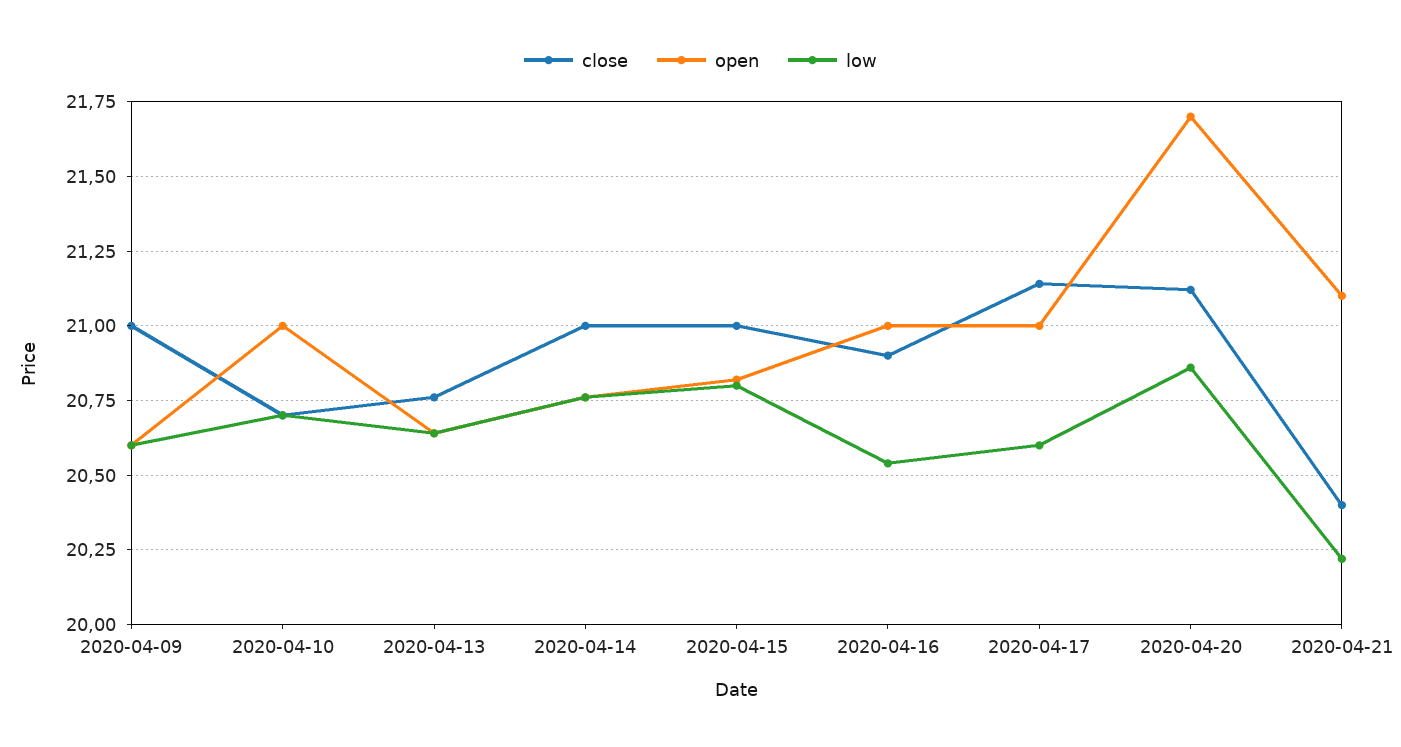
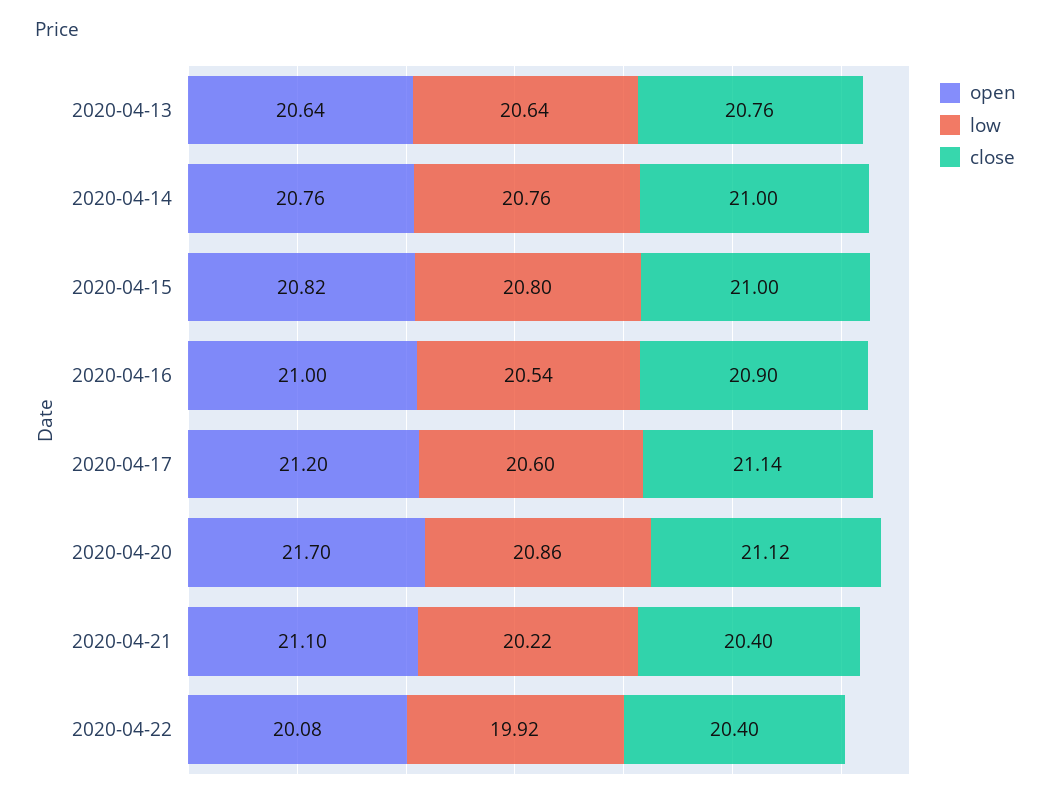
close, 2020-04-09: 21 -> none
open, 2020-04-09: 20.6 -> none
low, 2020-04-09: 20.6 -> none
close, 2020-04-10: 20.7 -> none
open, 2020-04-10: 21 -> none
low, 2020-04-10: 20.7 -> none
open, 2020-04-17: 21 -> 21.2
open, 2020-04-22: none -> 20.08
low, 2020-04-22: none -> 19.92
close, 2020-04-22: none -> 20.4

